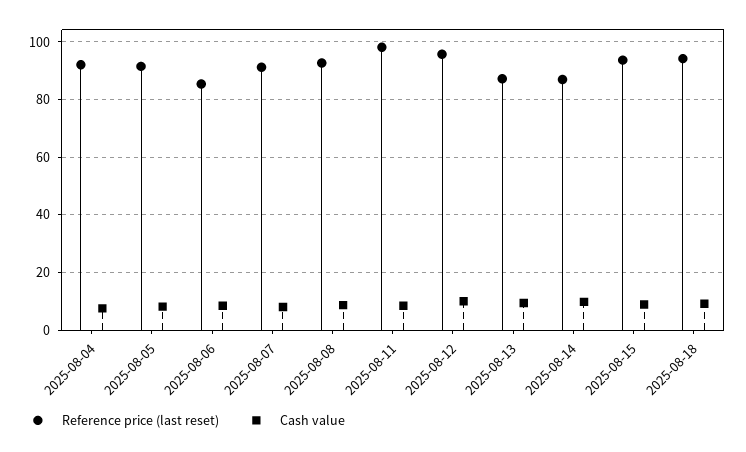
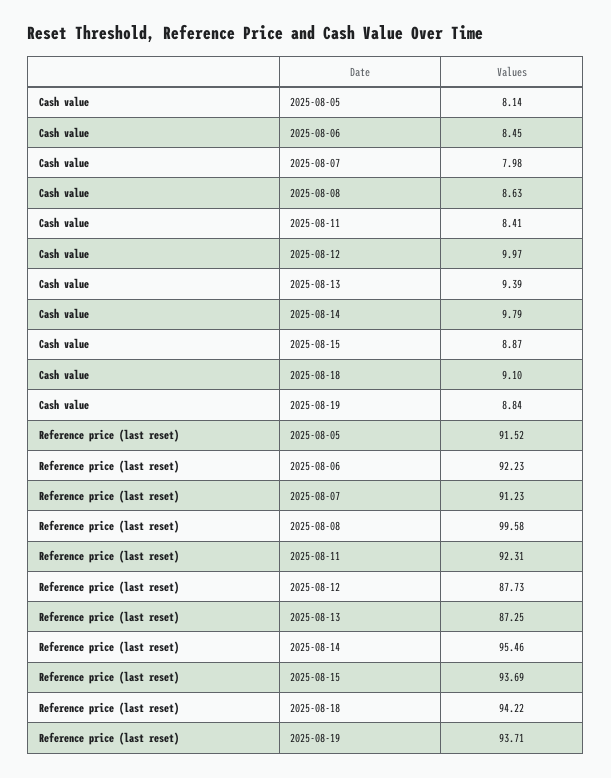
Reference price (last reset), 2025-08-04: 92.5 -> none
Cash value, 2025-08-04: 7.5 -> none
Reference price (last reset), 2025-08-06: 85 -> 92.23
Reference price (last reset), 2025-08-08: 92.5 -> 99.58
Reference price (last reset), 2025-08-11: 97.5 -> 92.31
Reference price (last reset), 2025-08-12: 95 -> 87.73
Reference price (last reset), 2025-08-14: 87.5 -> 95.46
Cash value, 2025-08-19: none -> 8.84
Reference price (last reset), 2025-08-19: none -> 93.71

